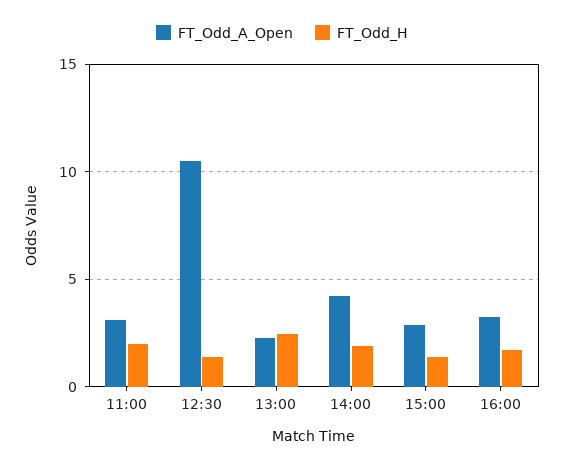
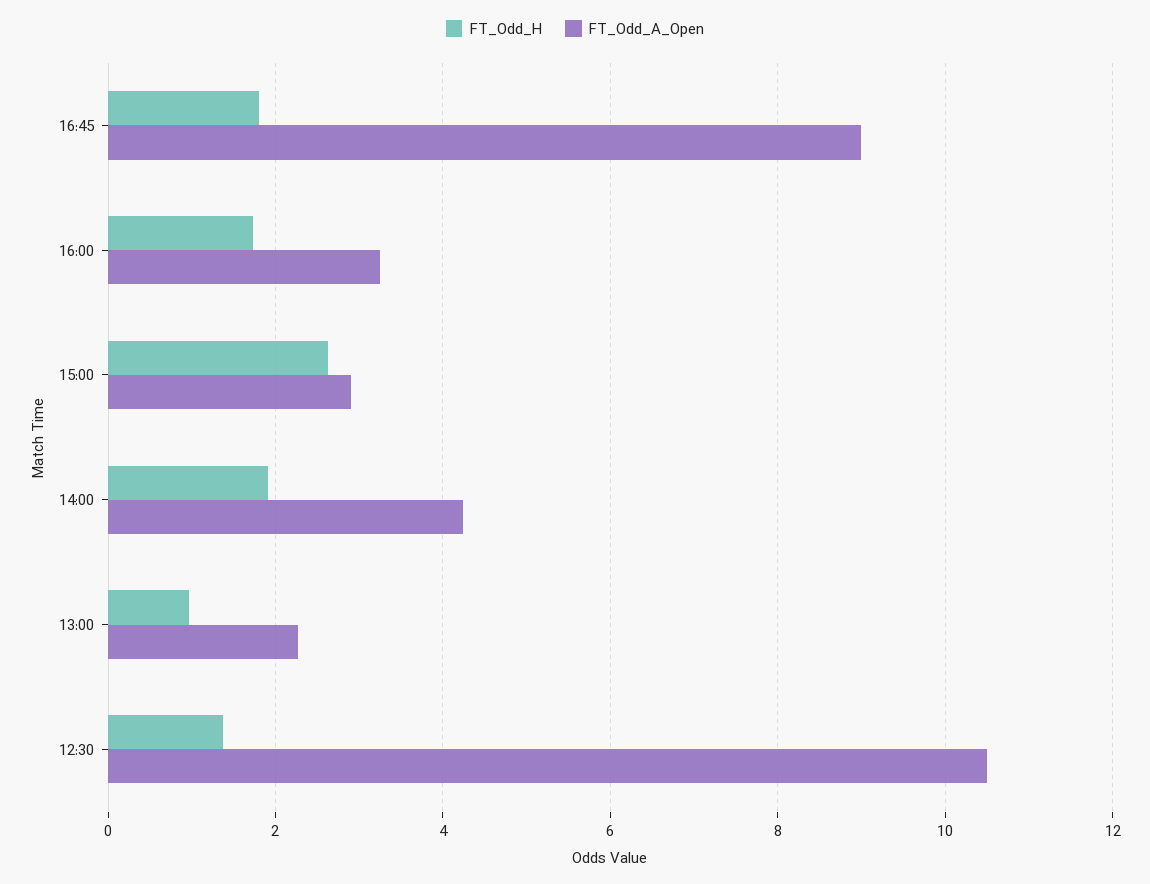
FT_Odd_A_Open, 11:00: 3 -> none
FT_Odd_H, 11:00: 2 -> none
FT_Odd_H, 13:00: 2.5 -> 1
FT_Odd_H, 15:00: 1.5 -> 2.6
FT_Odd_H, 16:45: none -> 1.8
FT_Odd_A_Open, 16:45: none -> 9

